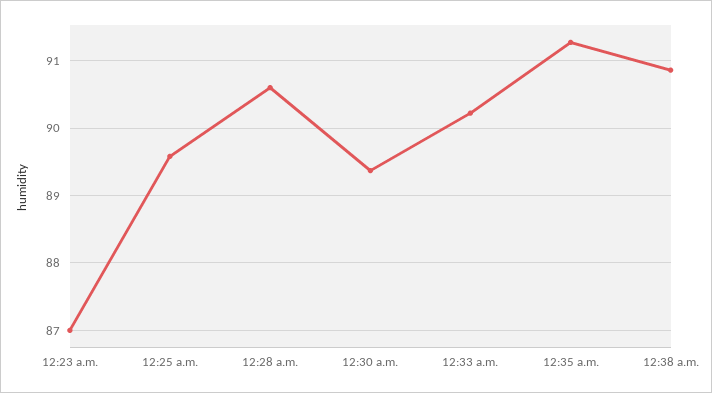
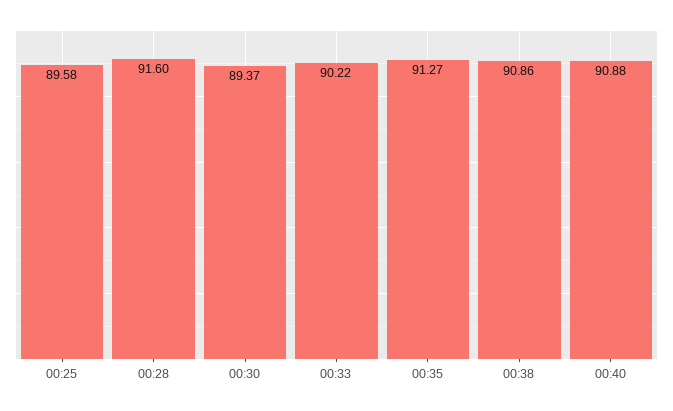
12:23 a.m.: 87 -> none
12:28 a.m.: 90.6 -> 91.6
00:40: none -> 90.88

